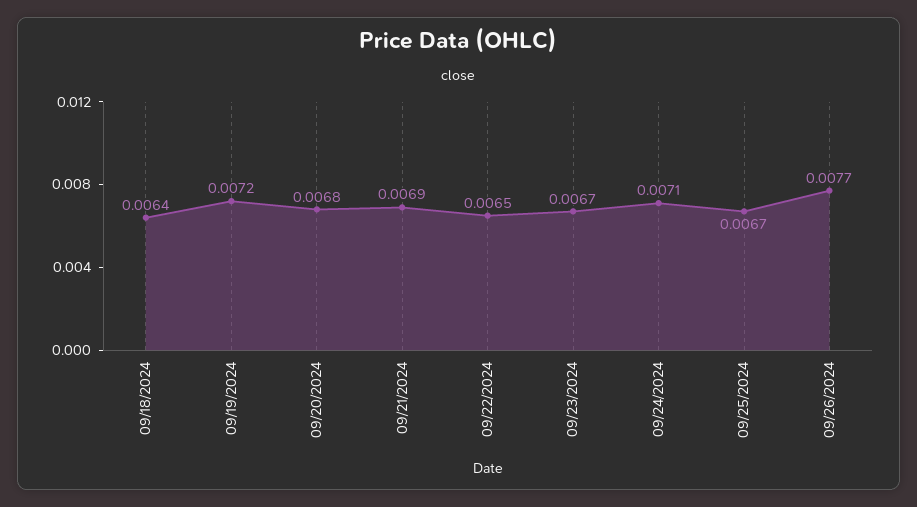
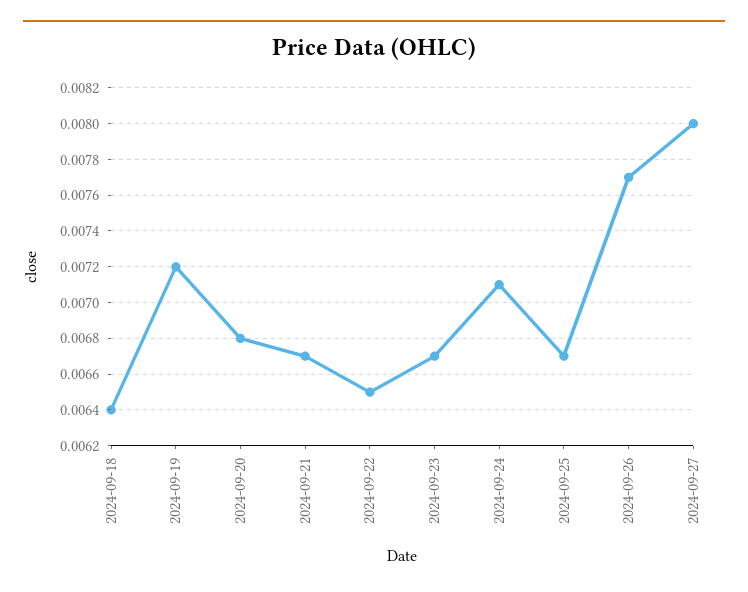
09/21/2024: 0.0069 -> 0.0067
2024-09-27: none -> 0.008

